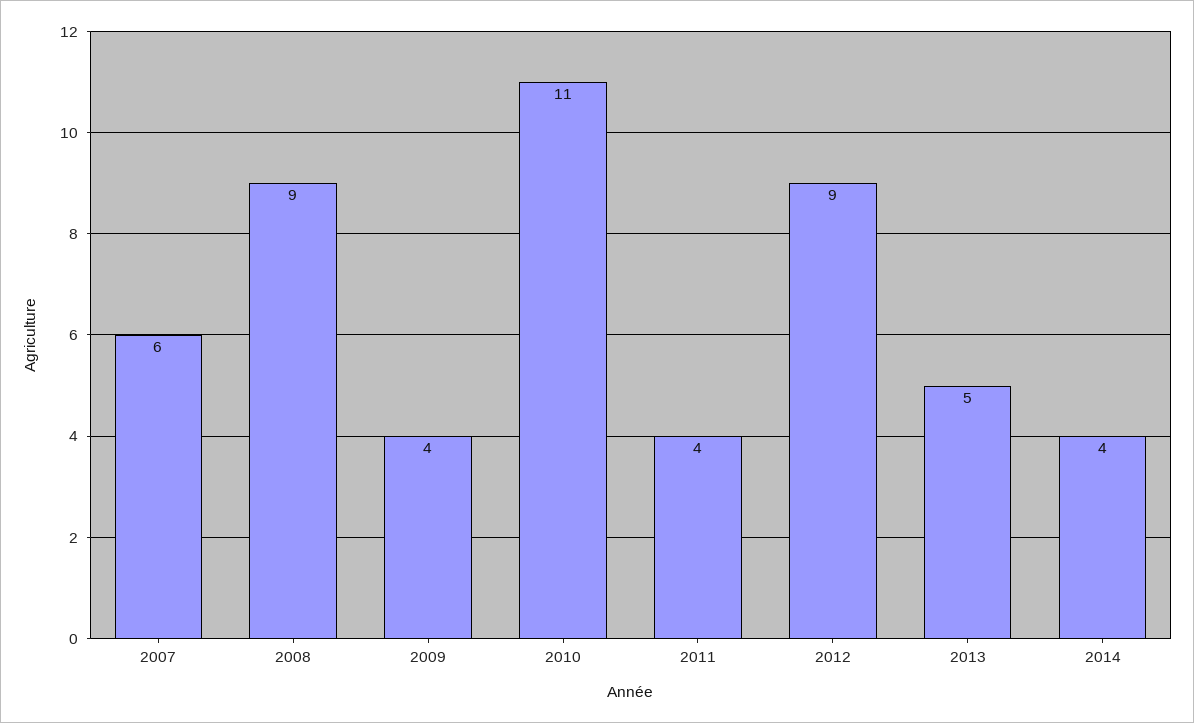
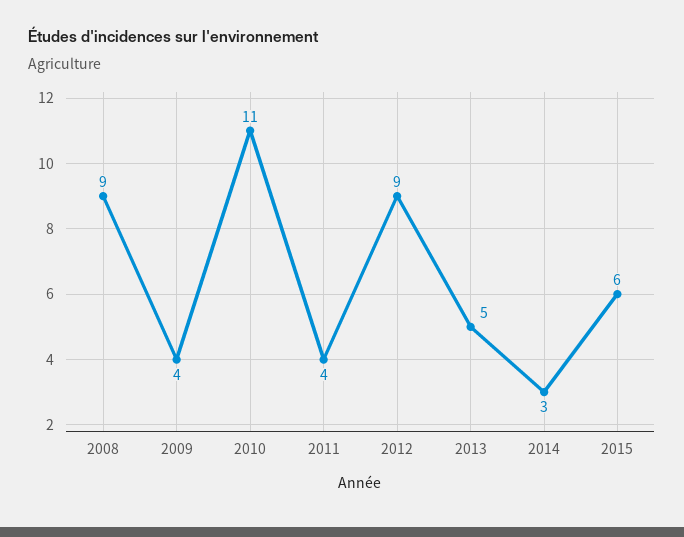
2007: 6 -> none
2014: 4 -> 3
2015: none -> 6

